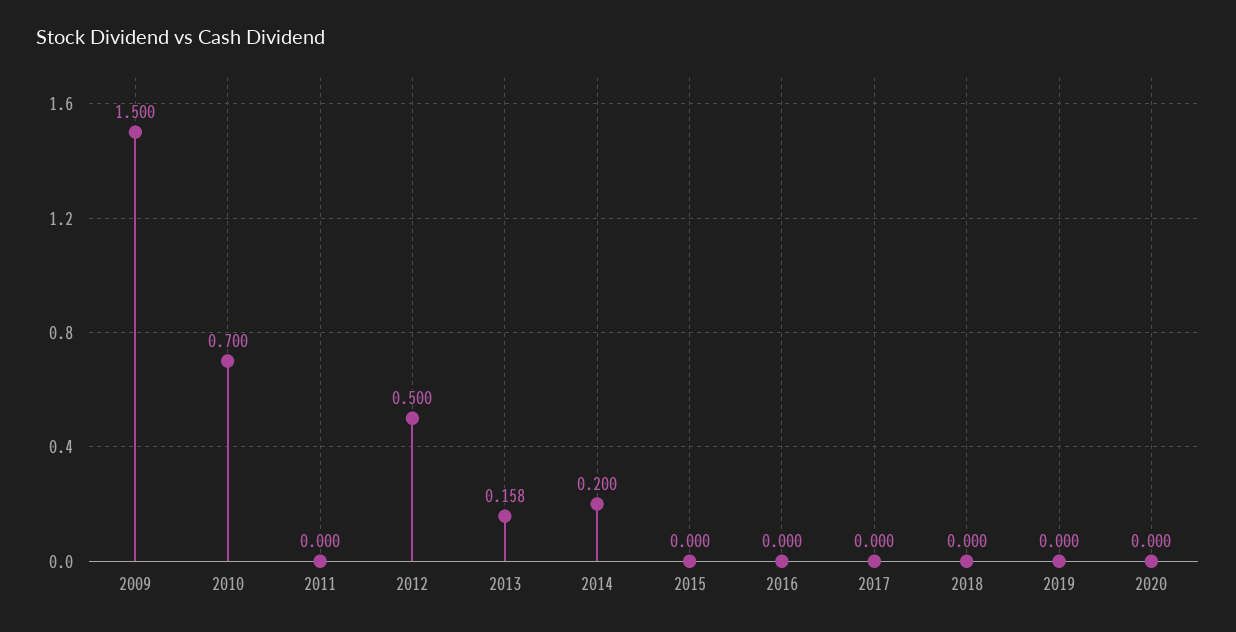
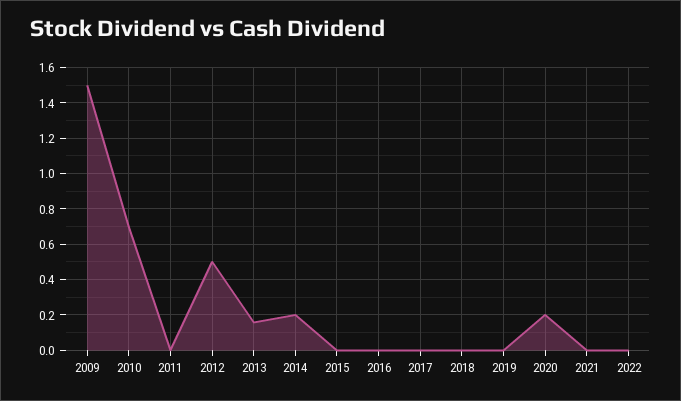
2020: 0 -> 0.2
2021: none -> 0
2022: none -> 0

